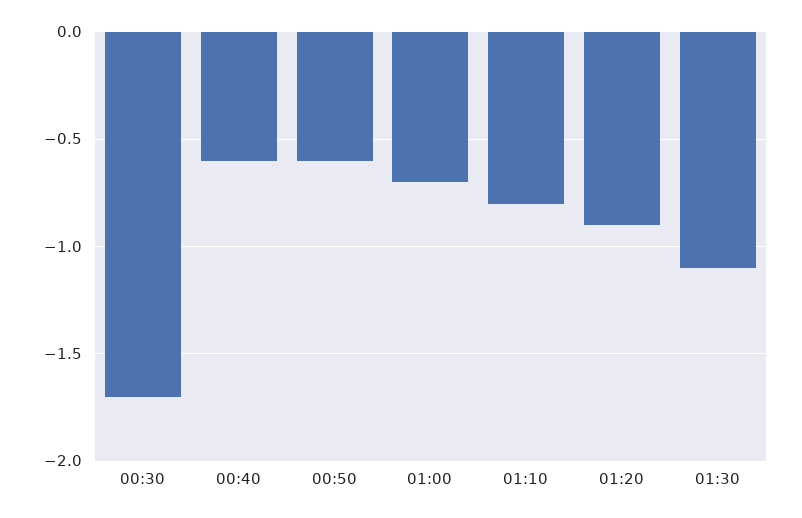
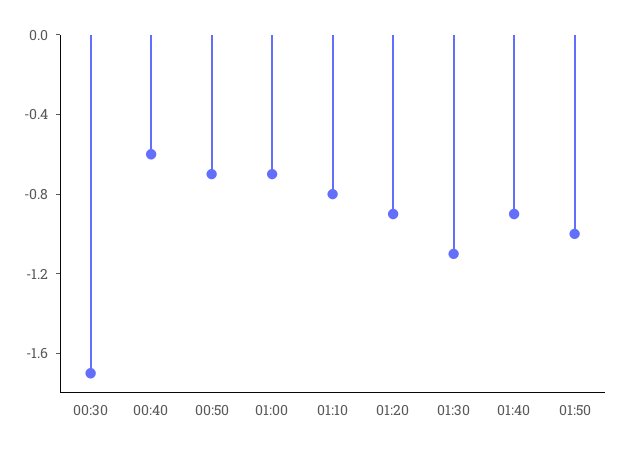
00:50: -0.6 -> -0.7
01:40: none -> -0.9
01:50: none -> -1

